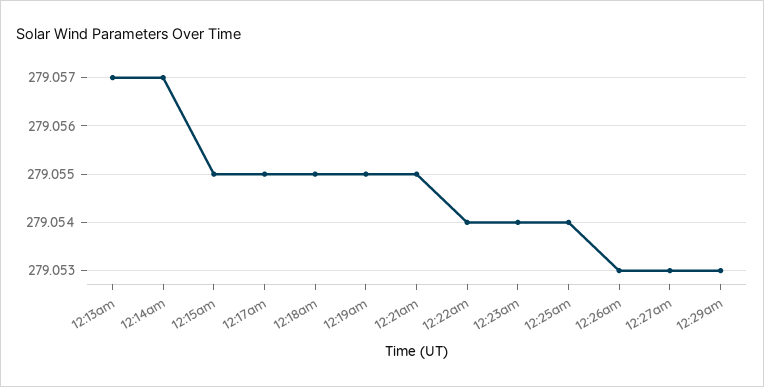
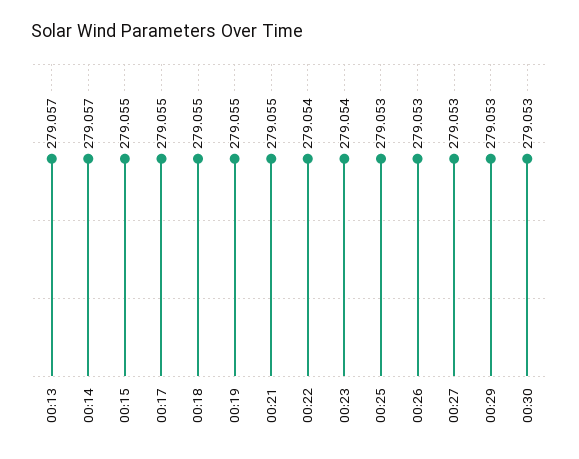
12:25am: 279.054 -> 279.053
00:30: none -> 279.053

